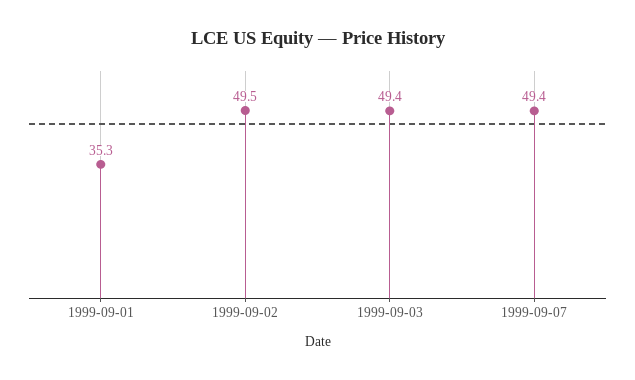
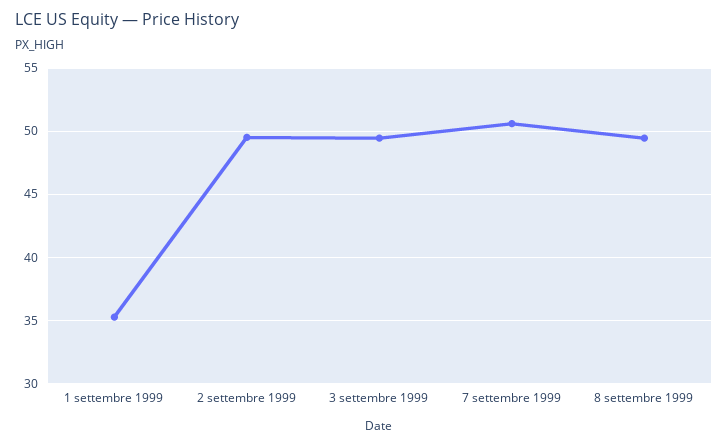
1999-09-07: 49.4 -> 50.5
8 settembre 1999: none -> 49.5

